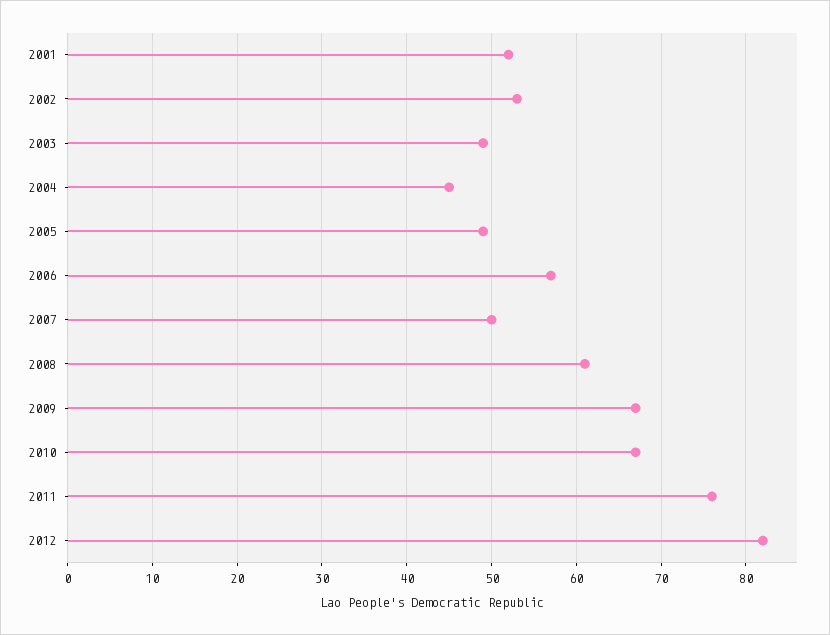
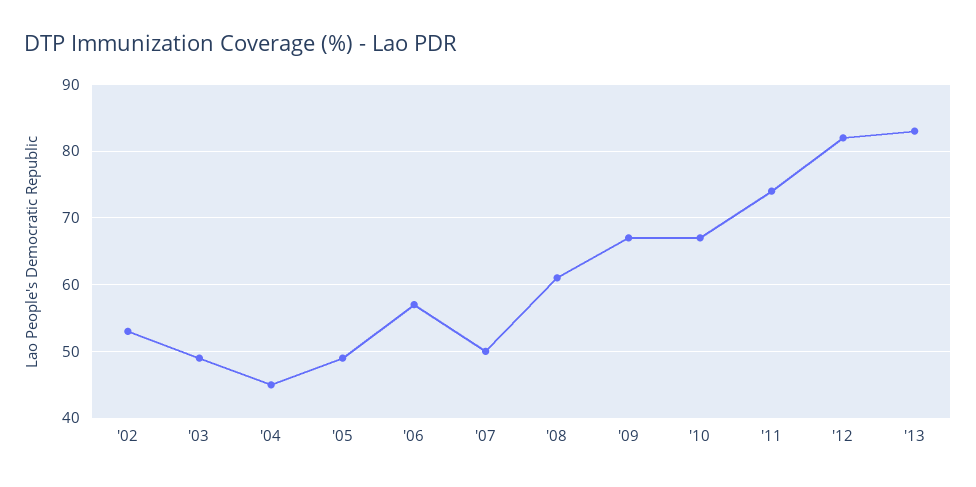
2001: 52 -> none
2011: 76 -> 74
'13: none -> 83

